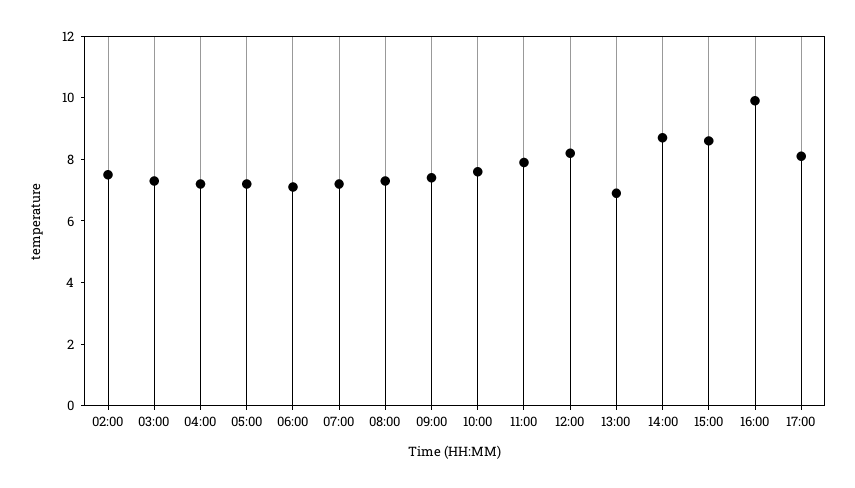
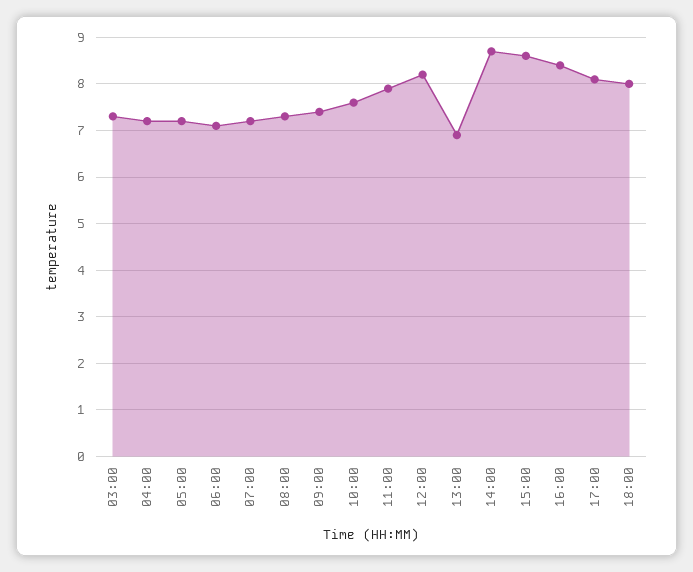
02:00: 7.5 -> none
16:00: 10 -> 8.5
18:00: none -> 8

